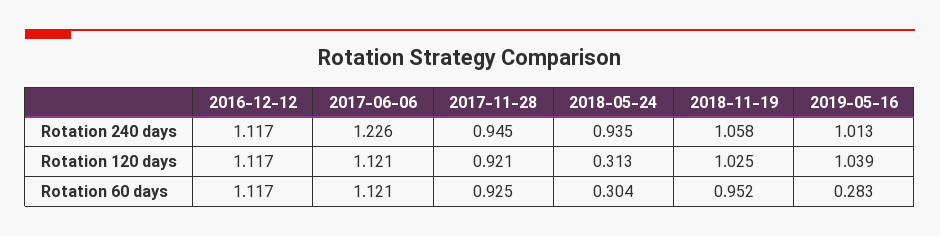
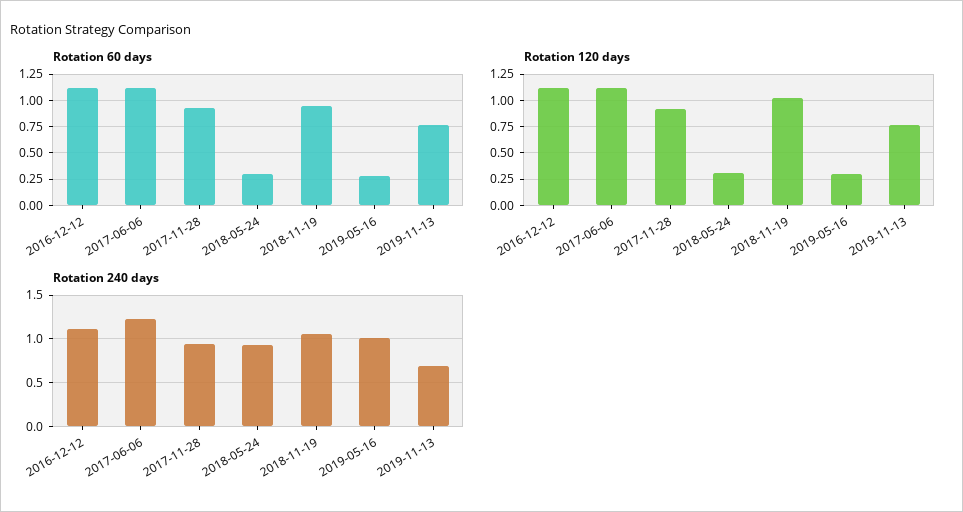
Rotation 120 days, 2019-05-16: 1.039 -> 0.25
Rotation 60 days, 2019-11-13: none -> 0.75
Rotation 120 days, 2019-11-13: none -> 0.75
Rotation 240 days, 2019-11-13: none -> 0.7

